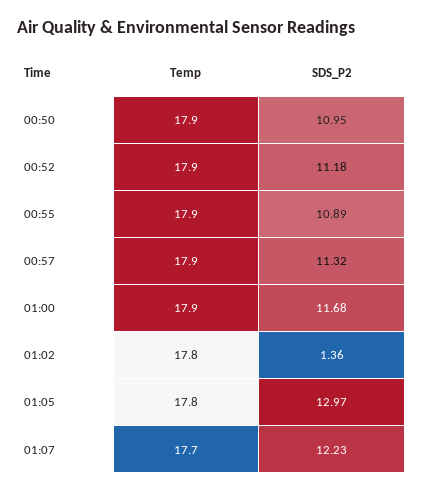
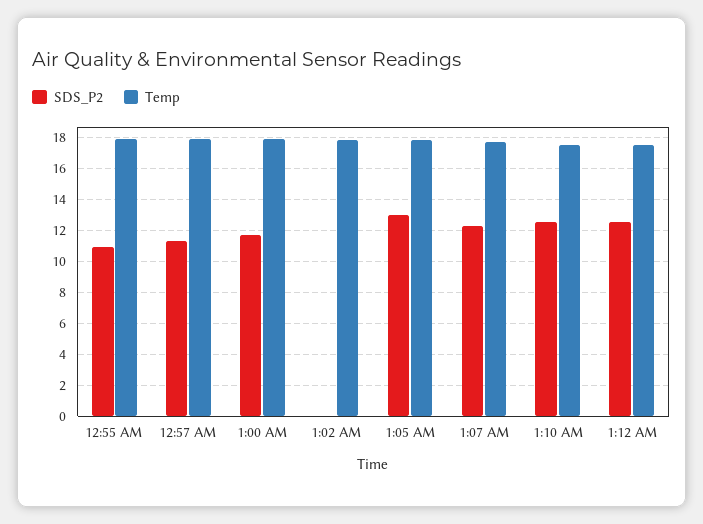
Temp, 00:50: 17.9 -> none
SDS_P2, 00:50: 10.95 -> none
Temp, 00:52: 17.9 -> none
SDS_P2, 00:52: 11.18 -> none
SDS_P2, 01:02: 1.36 -> 0
SDS_P2, 1:10 AM: none -> 12.5
Temp, 1:10 AM: none -> 17.5
SDS_P2, 1:12 AM: none -> 12.5
Temp, 1:12 AM: none -> 17.5

